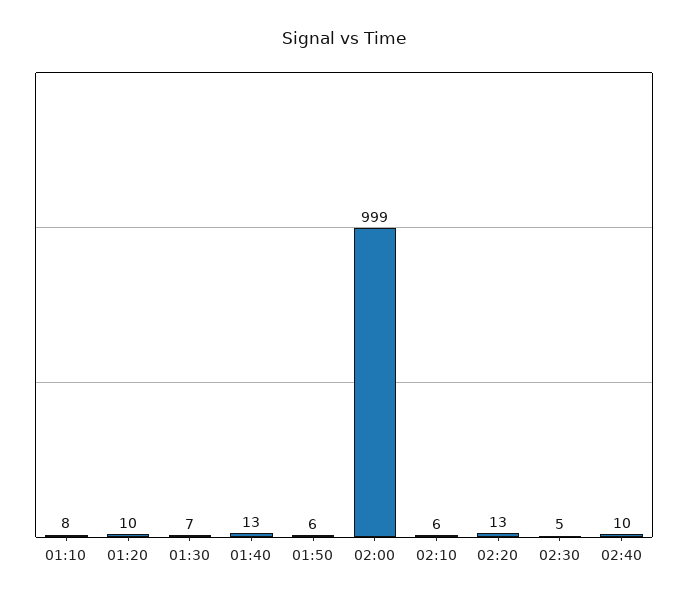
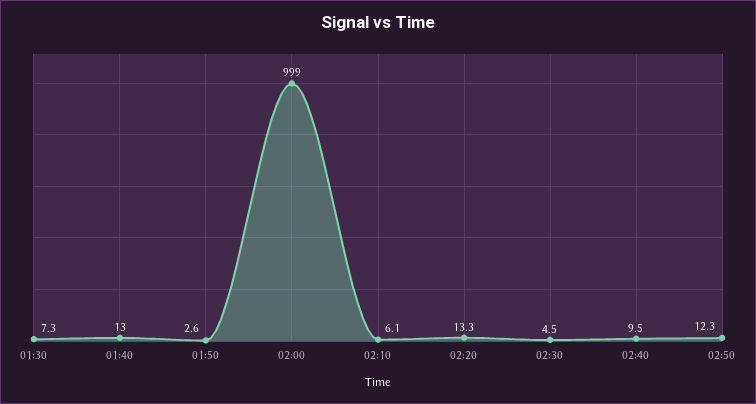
01:10: 8 -> none
01:20: 10 -> none
01:50: 6 -> 2.6
02:50: none -> 12.3

